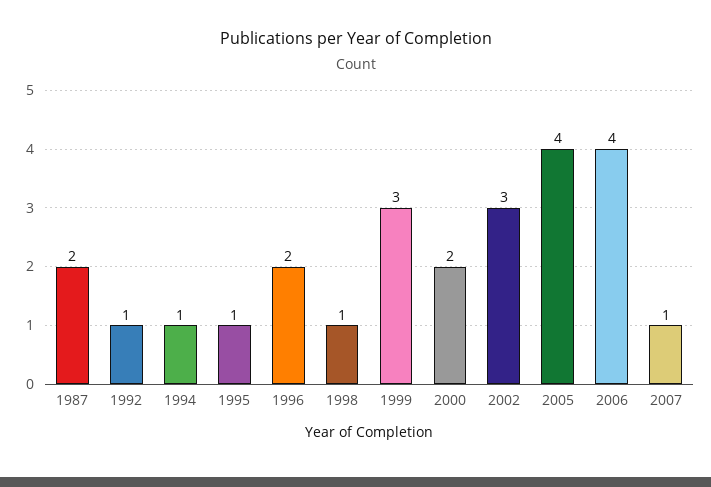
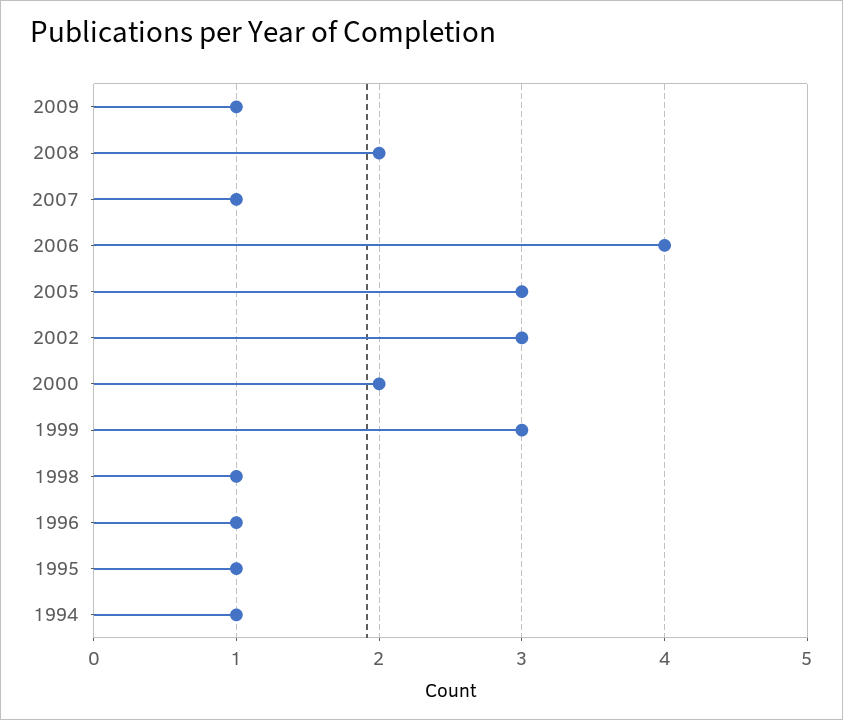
1987: 2 -> none
1992: 1 -> none
1996: 2 -> 1
2005: 4 -> 3
2009: none -> 1
2008: none -> 2

